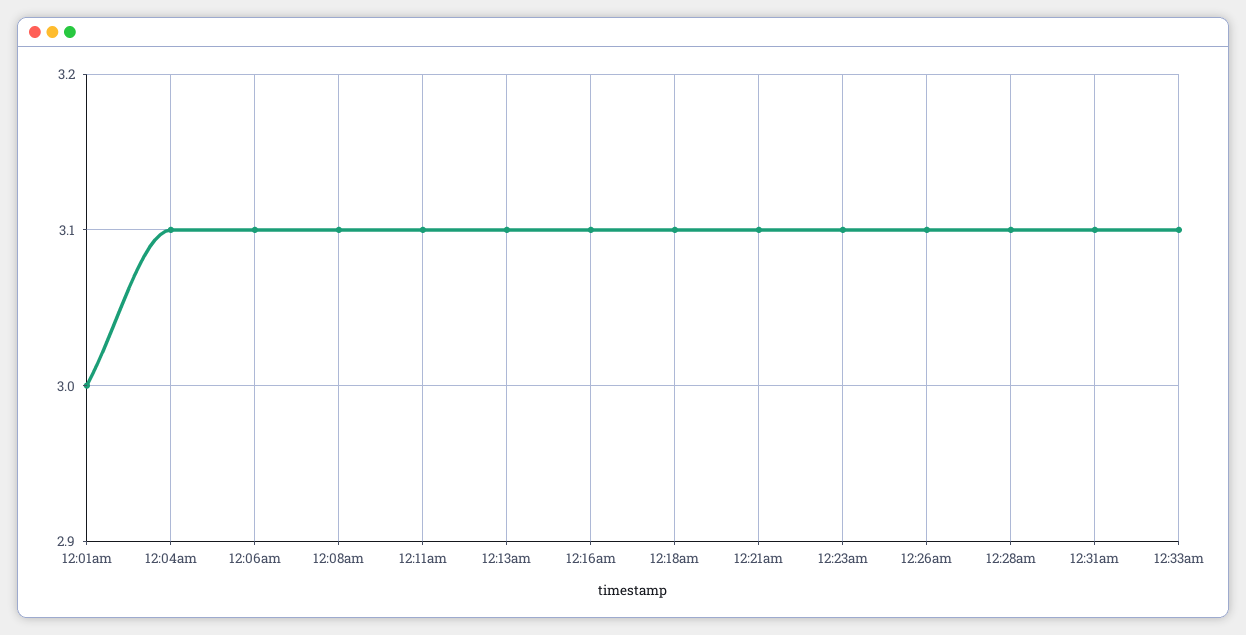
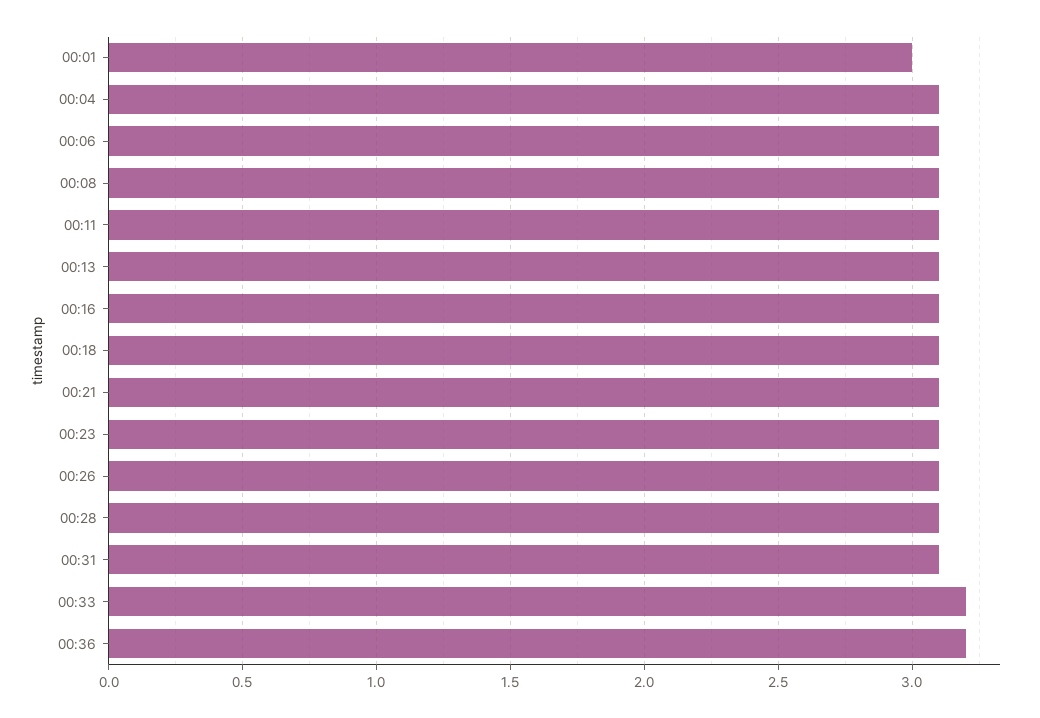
12:33am: 3.1 -> 3.2
00:36: none -> 3.2

